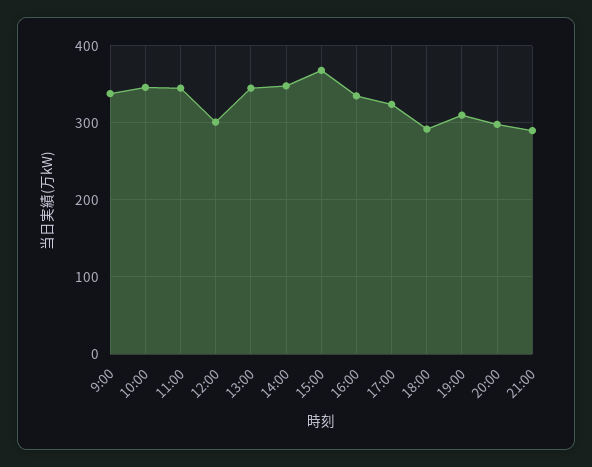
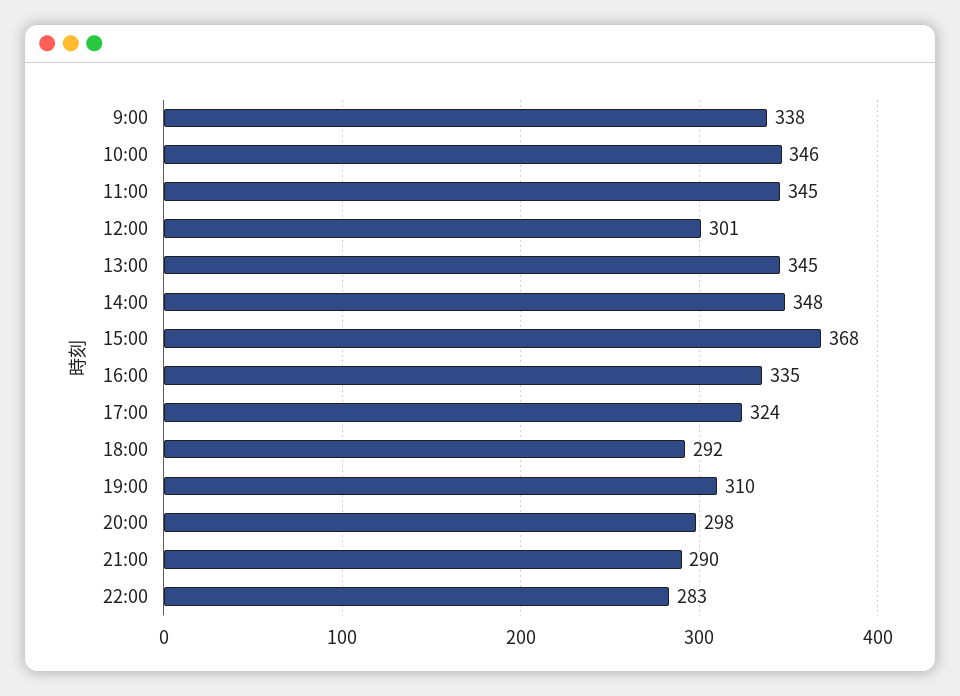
22:00: none -> 283

